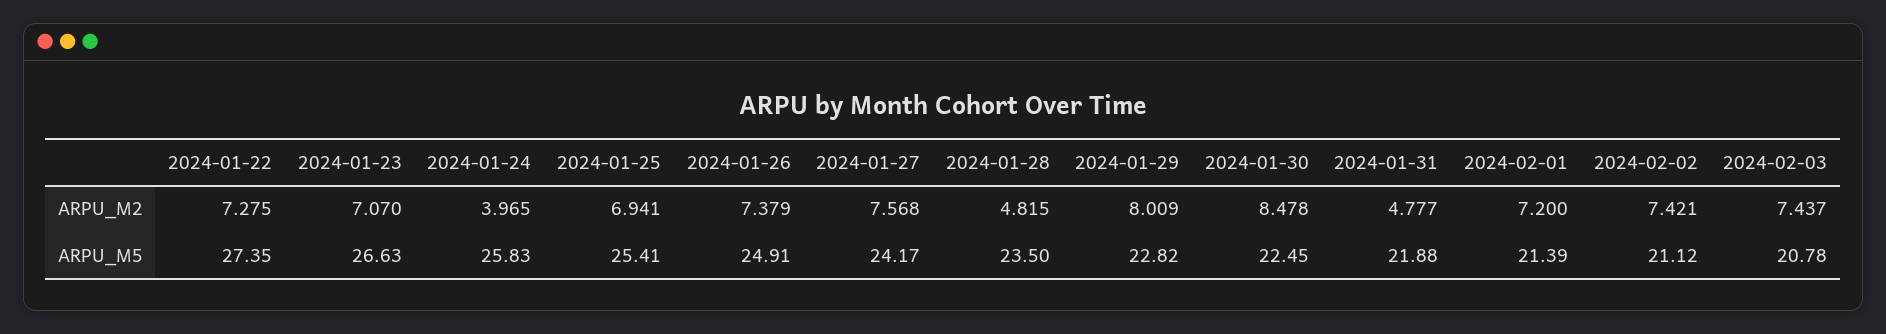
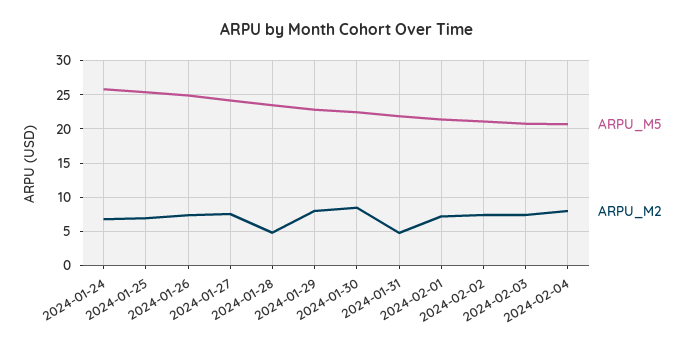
ARPU_M2, 2024-01-22: 7.275 -> none
ARPU_M2, 2024-01-23: 7.07 -> none
ARPU_M2, 2024-01-24: 3.965 -> 7
ARPU_M5, 2024-01-22: 27.35 -> none
ARPU_M5, 2024-01-23: 26.63 -> none
ARPU_M5, 2024-02-04: none -> 21
ARPU_M2, 2024-02-04: none -> 8

